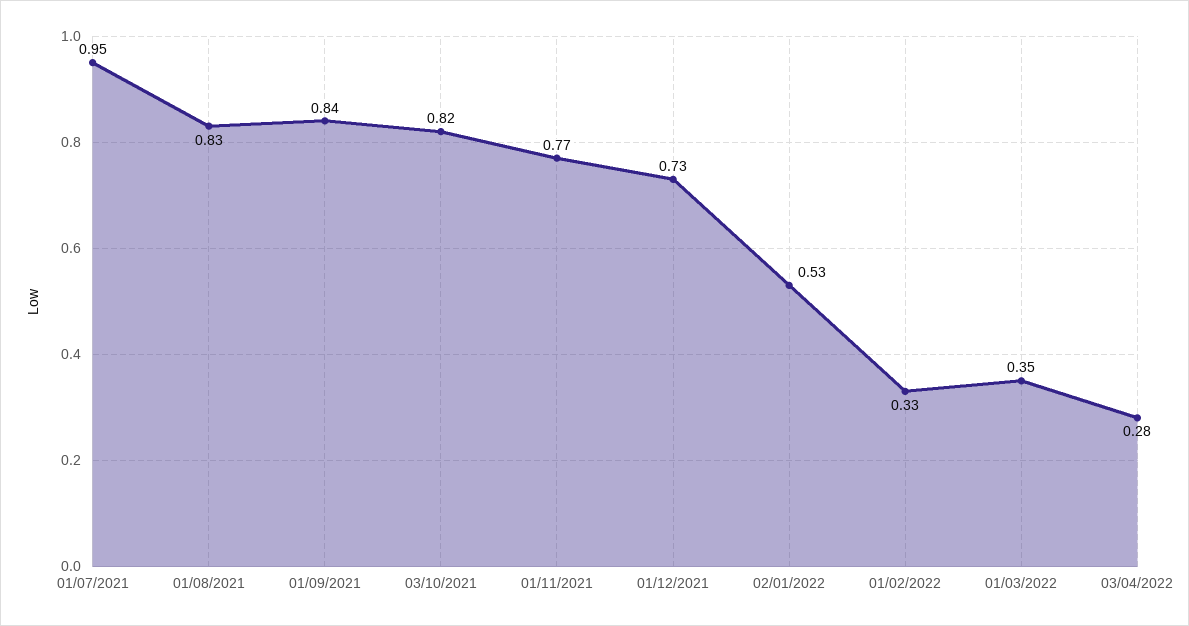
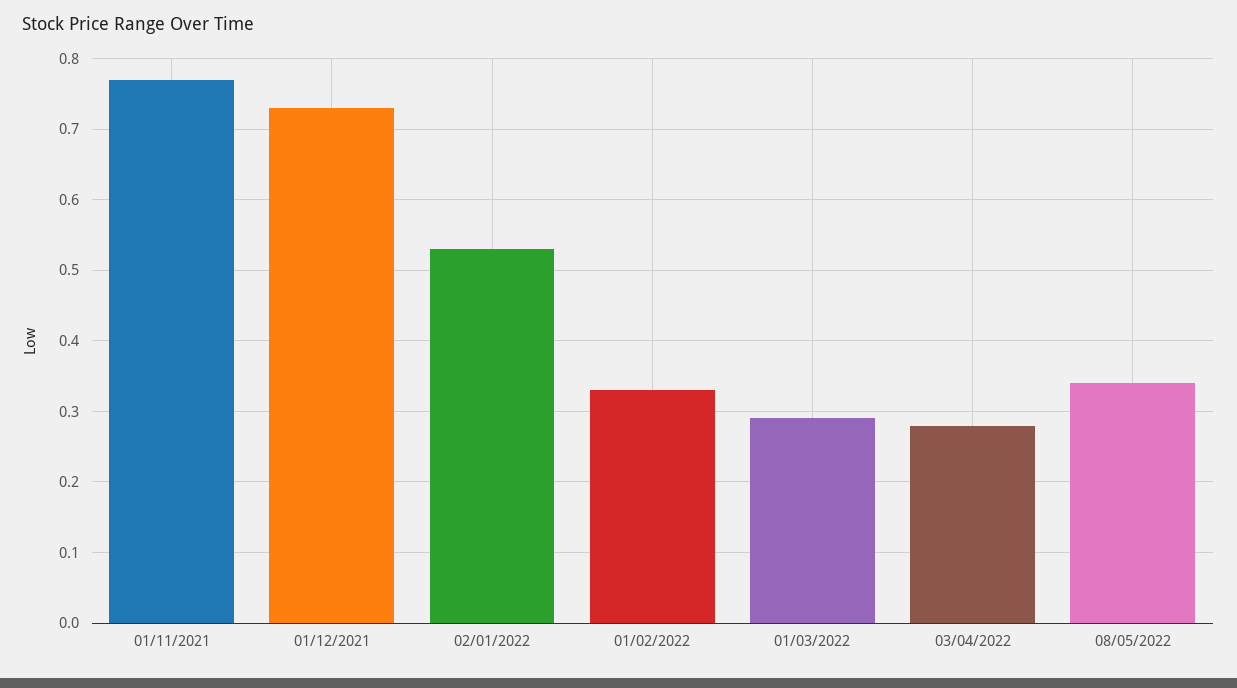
01/07/2021: 0.95 -> none
01/08/2021: 0.83 -> none
01/09/2021: 0.84 -> none
03/10/2021: 0.82 -> none
01/03/2022: 0.35 -> 0.29
08/05/2022: none -> 0.34

